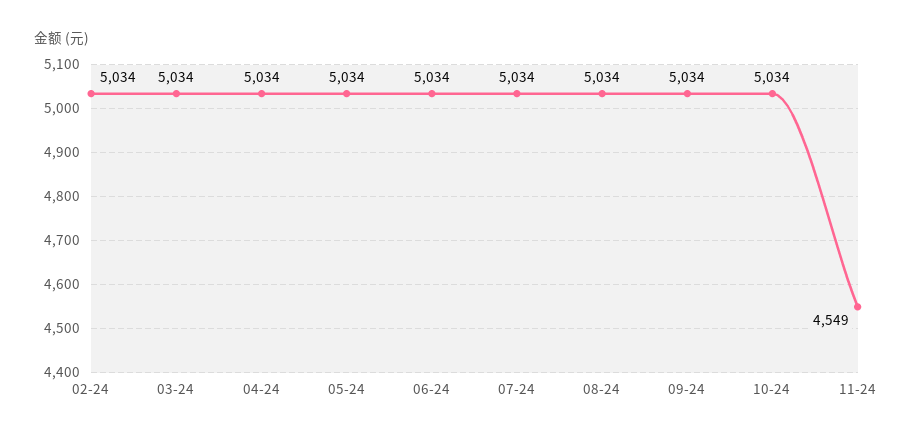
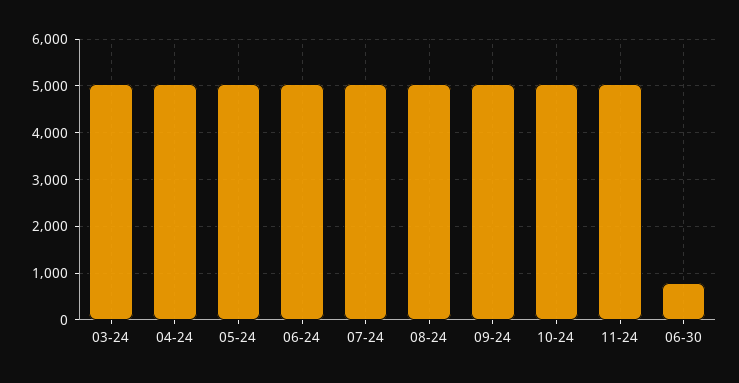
02-24: 5034 -> none
11-24: 4549 -> 5000
06-30: none -> 800

